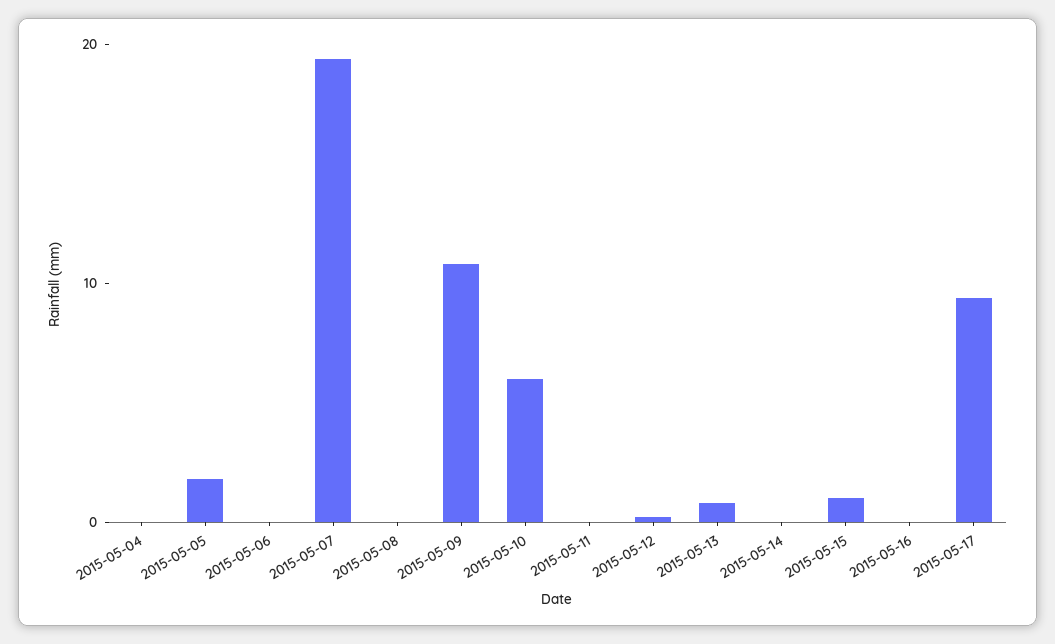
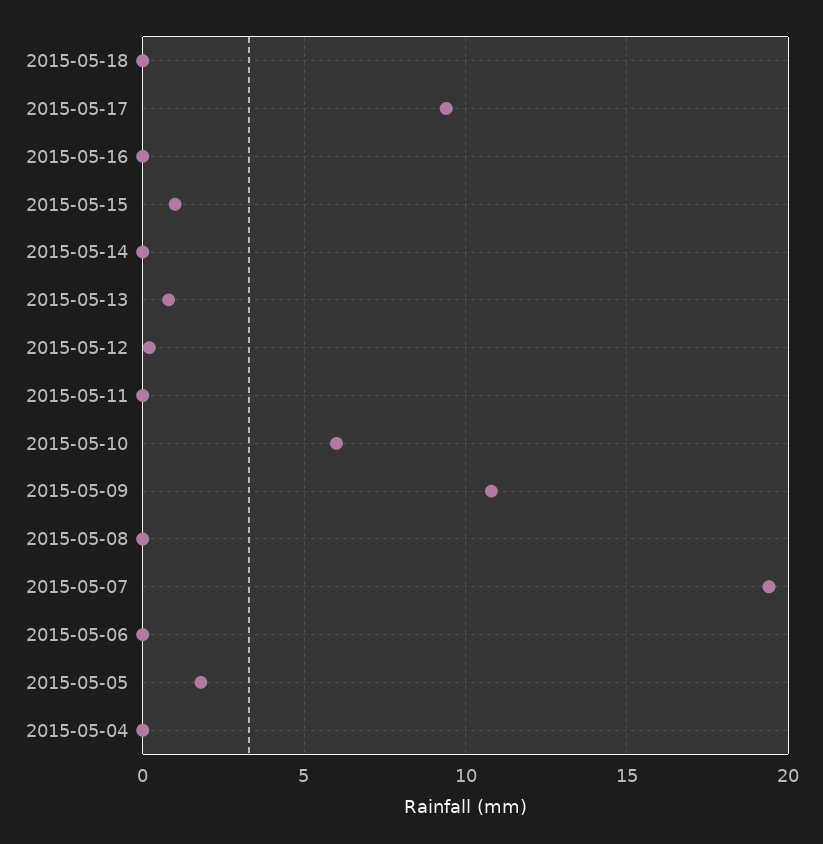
2015-05-18: none -> 0

